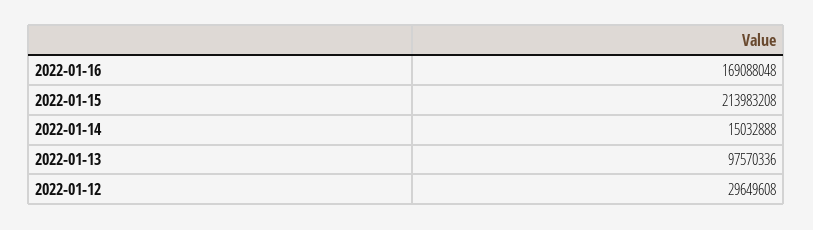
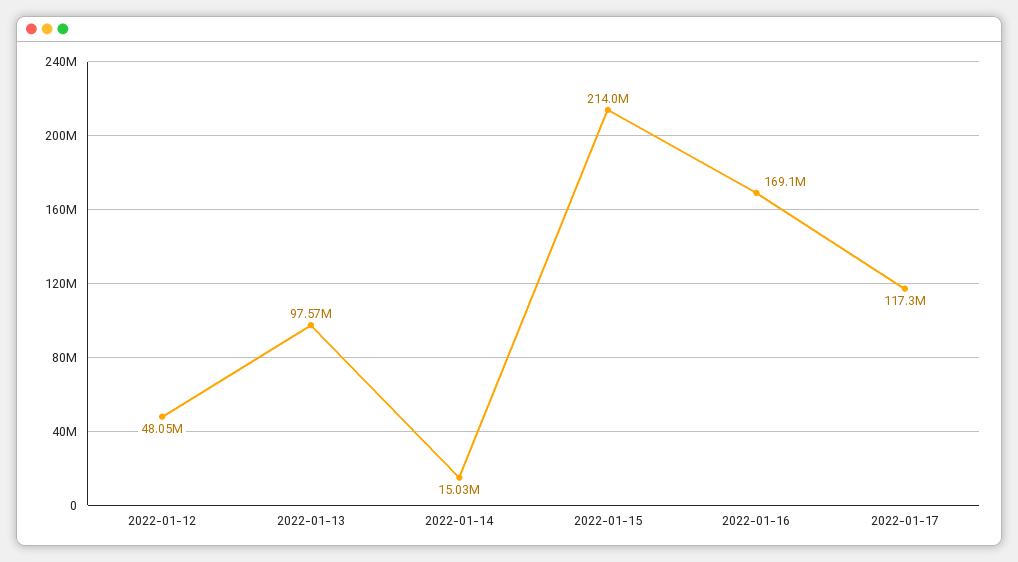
2022-01-12: 29649608 -> 48050000
2022-01-17: none -> 117300000

